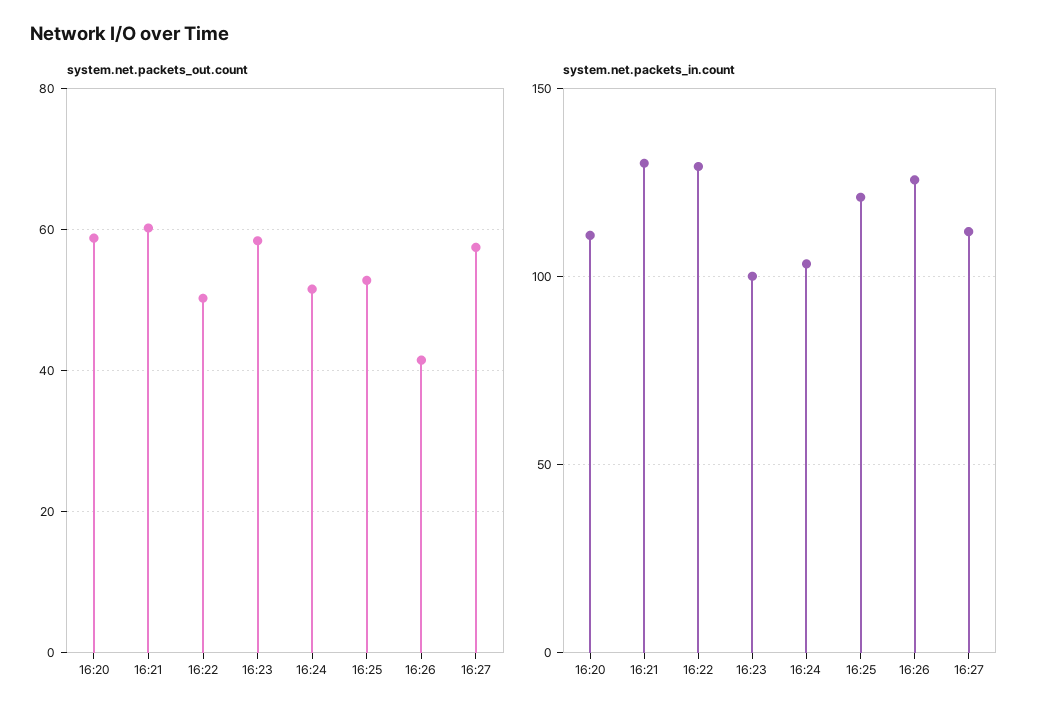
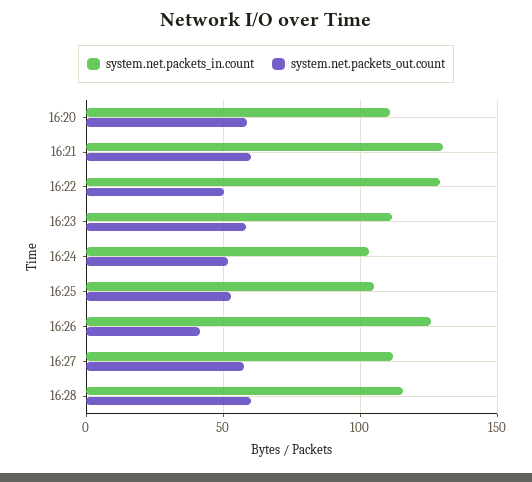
system.net.packets_in.count, 16:23: 100 -> 110
system.net.packets_in.count, 16:25: 120 -> 105
system.net.packets_in.count, 16:28: none -> 115
system.net.packets_out.count, 16:28: none -> 60

